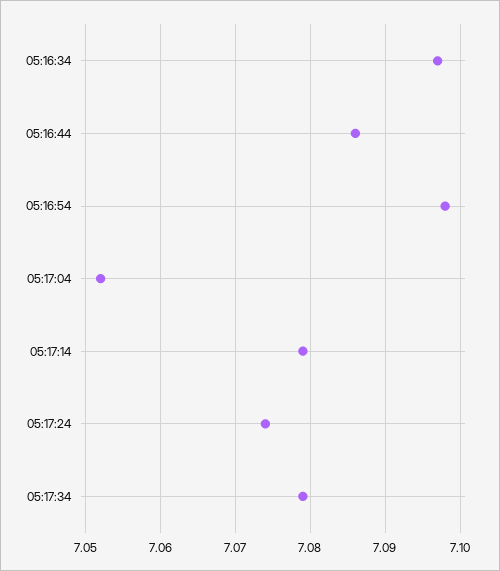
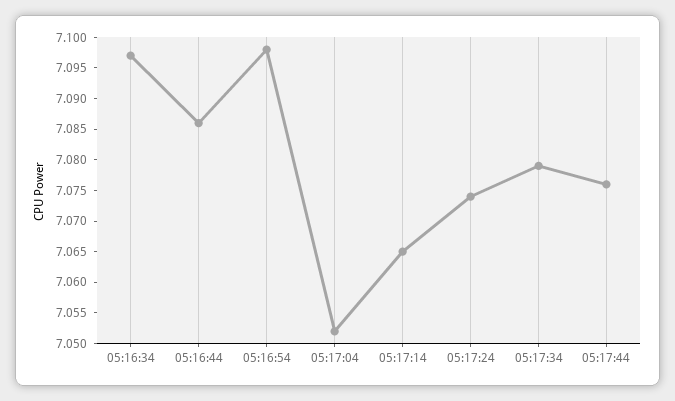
05:17:14: 7.079 -> 7.065
05:17:44: none -> 7.075

